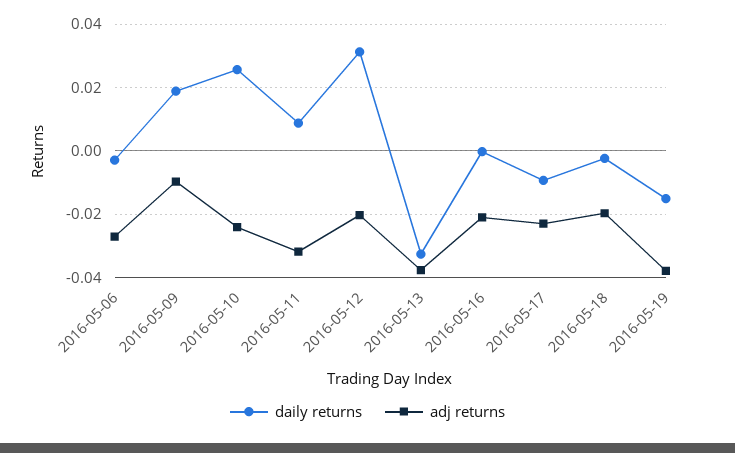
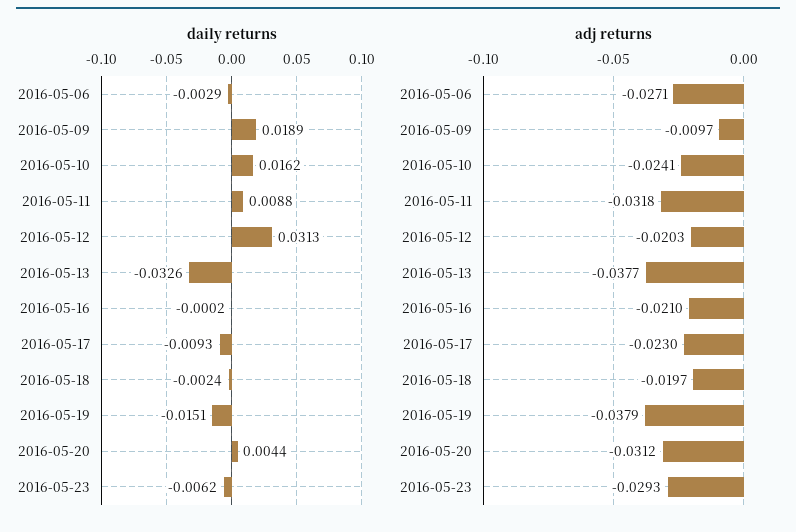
daily returns, 2016-05-10: 0.026 -> 0.0162
daily returns, 2016-05-20: none -> 0.0044
daily returns, 2016-05-23: none -> -0.0062
adj returns, 2016-05-20: none -> -0.0312
adj returns, 2016-05-23: none -> -0.0293

